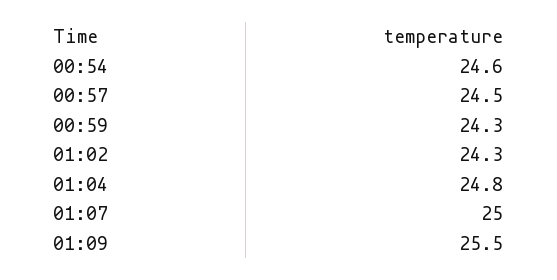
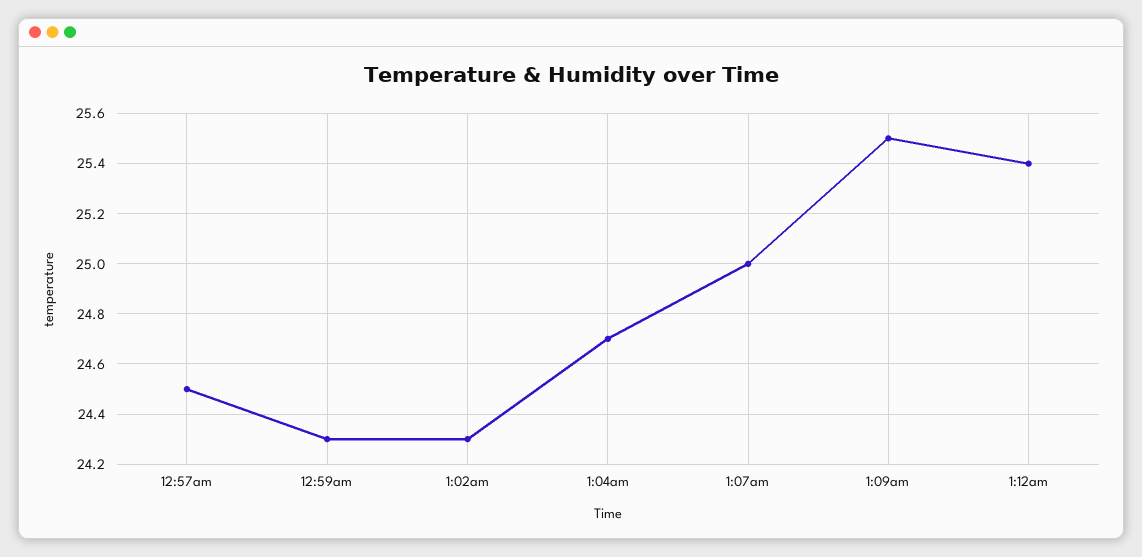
00:54: 24.6 -> none
01:04: 24.8 -> 24.7
1:12am: none -> 25.4

